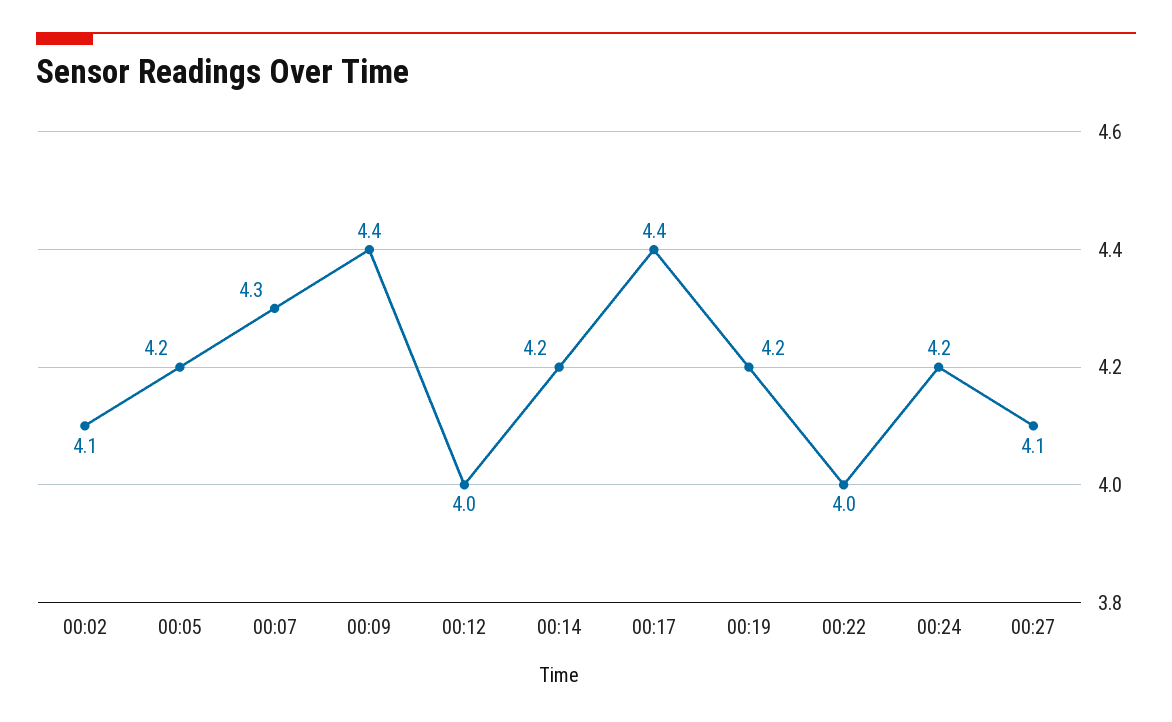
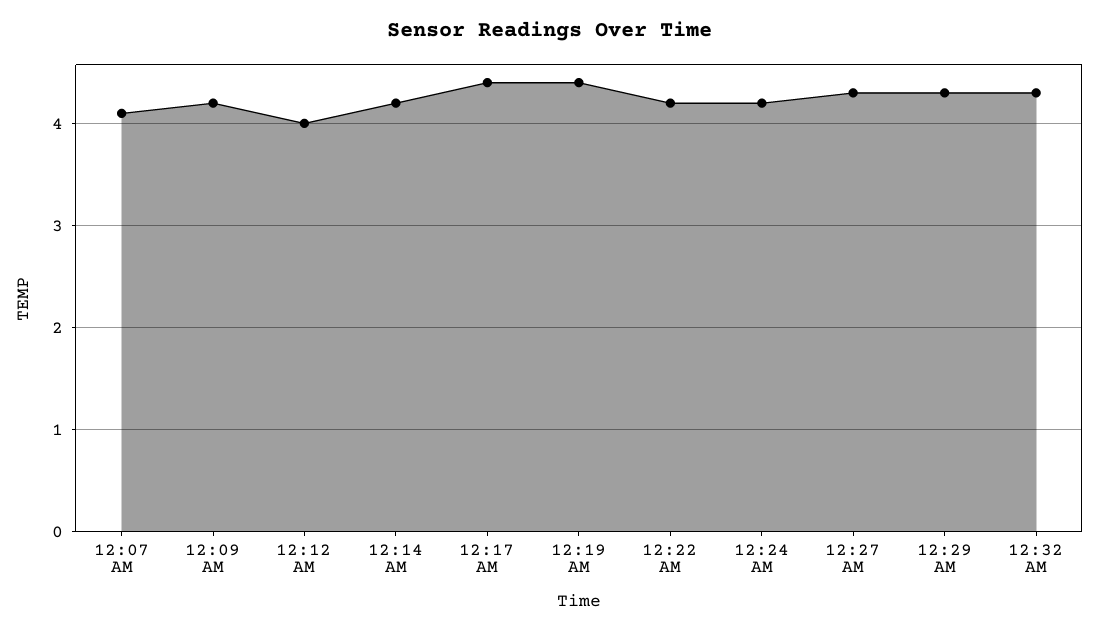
00:02: 4.1 -> none
00:05: 4.2 -> none
00:07: 4.3 -> 4.1
00:09: 4.4 -> 4.2
00:19: 4.2 -> 4.4
00:22: 4 -> 4.2
00:27: 4.1 -> 4.3
12:29 AM: none -> 4.3
12:32 AM: none -> 4.3

